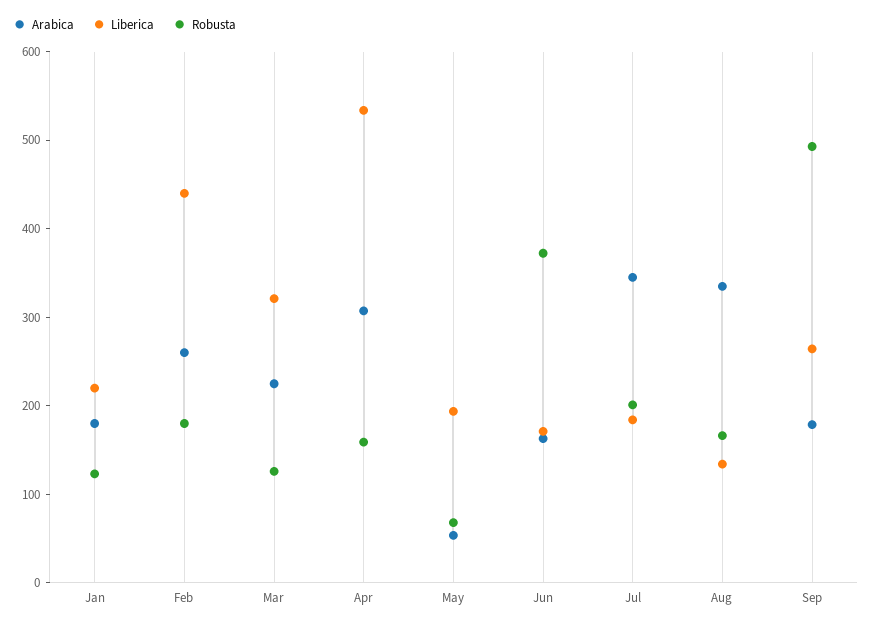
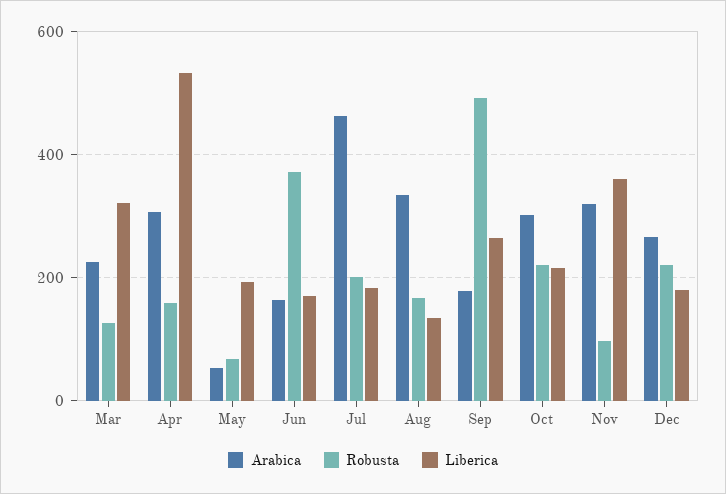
Arabica, Jan: 180 -> none
Liberica, Jan: 220 -> none
Robusta, Jan: 120 -> none
Arabica, Feb: 260 -> none
Liberica, Feb: 440 -> none
Robusta, Feb: 180 -> none
Arabica, Jul: 340 -> 460
Arabica, Oct: none -> 300
Robusta, Oct: none -> 220
Liberica, Oct: none -> 220
Arabica, Nov: none -> 320
Robusta, Nov: none -> 100
Liberica, Nov: none -> 360
Arabica, Dec: none -> 260
Robusta, Dec: none -> 220
Liberica, Dec: none -> 180

